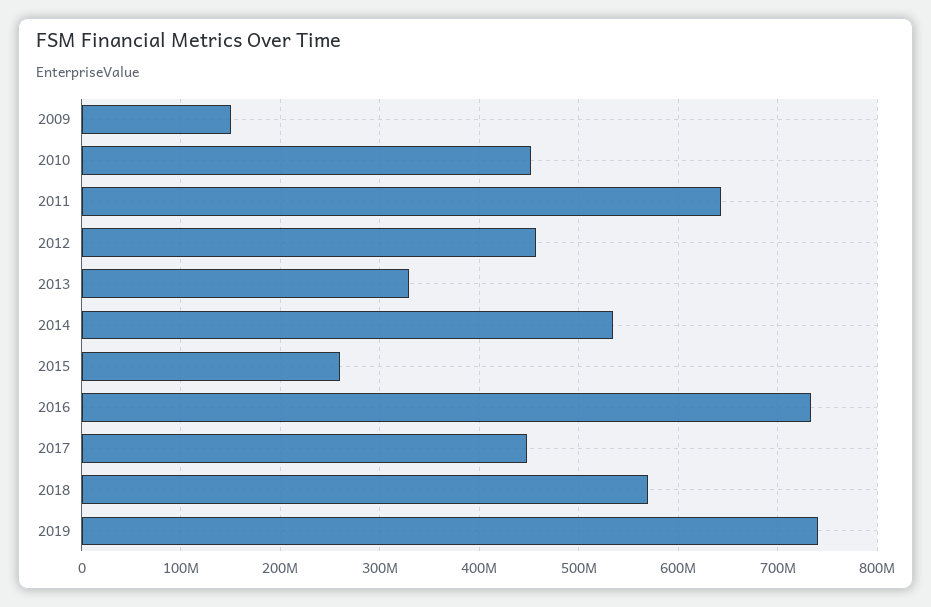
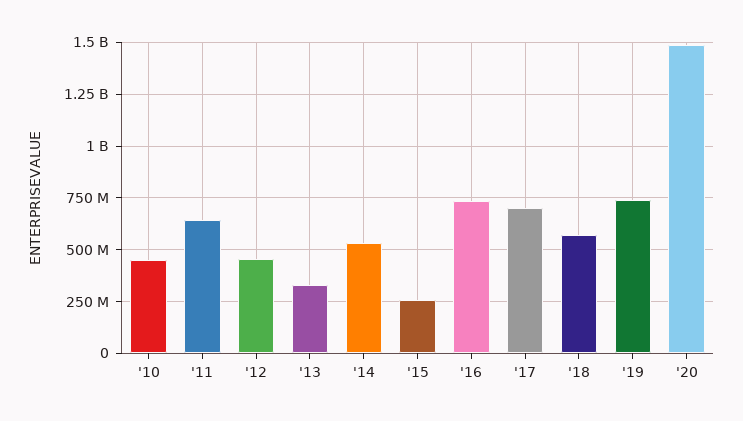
2009: 150000000 -> none
2017: 450000000 -> 700000000
'20: none -> 1500000000

